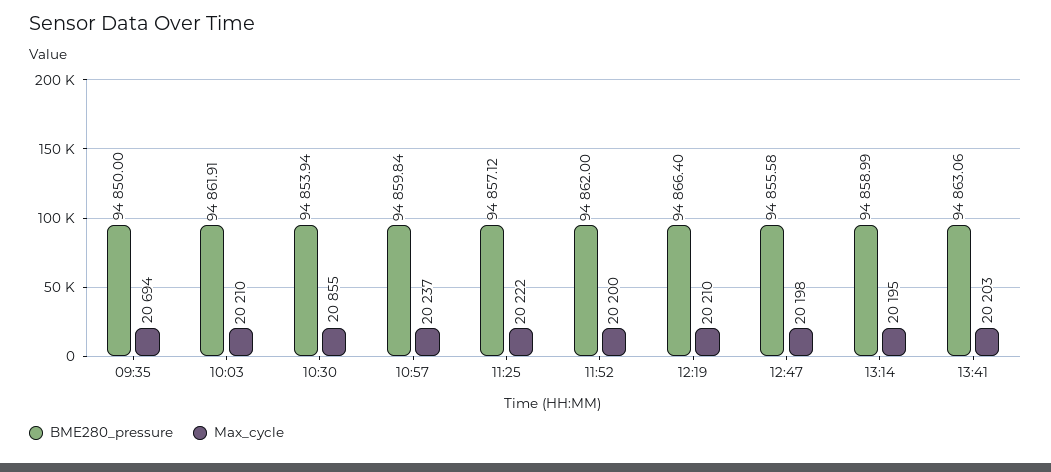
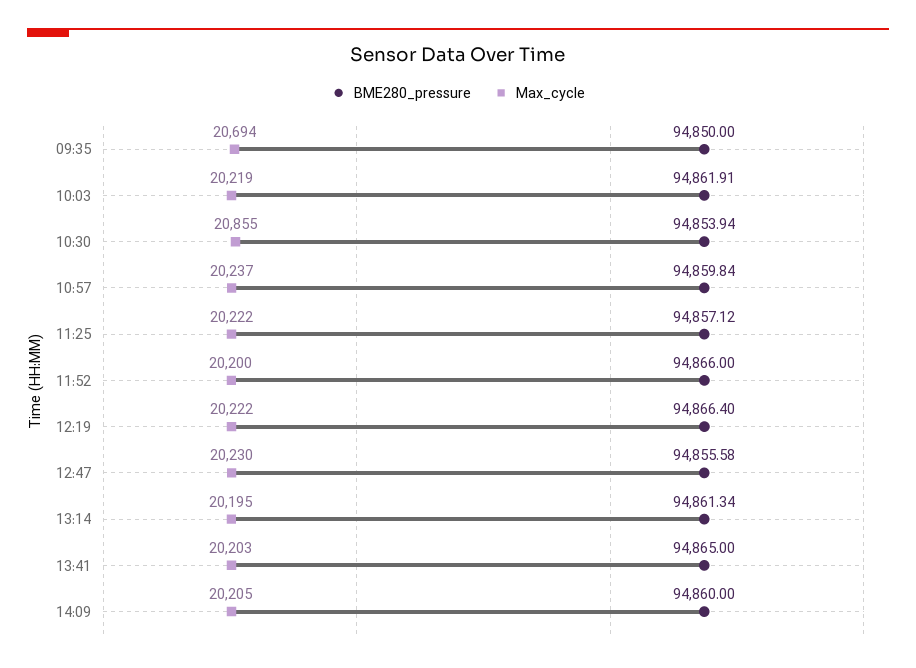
Max_cycle, 10:03: 20210 -> 20219
BME280_pressure, 11:52: 94862 -> 94866
Max_cycle, 12:19: 20210 -> 20222
Max_cycle, 12:47: 20198 -> 20230
BME280_pressure, 13:14: 94858.99 -> 94861.34
BME280_pressure, 13:41: 94863.06 -> 94865
BME280_pressure, 14:09: none -> 94860
Max_cycle, 14:09: none -> 20205

